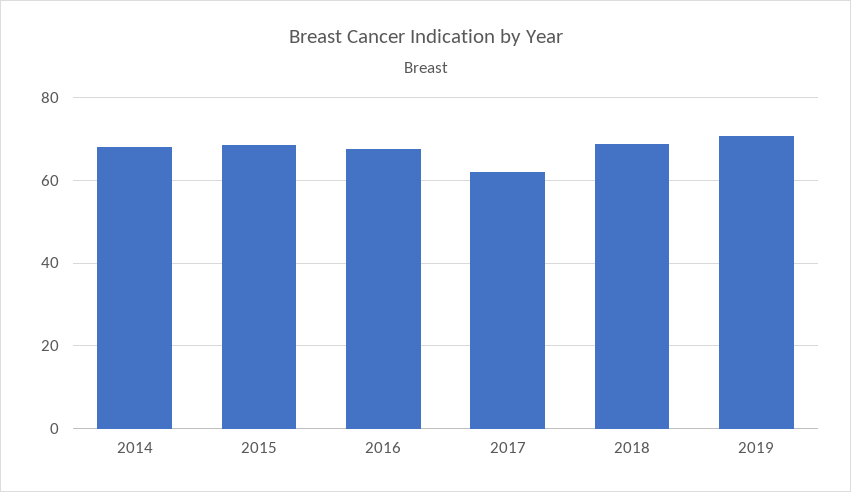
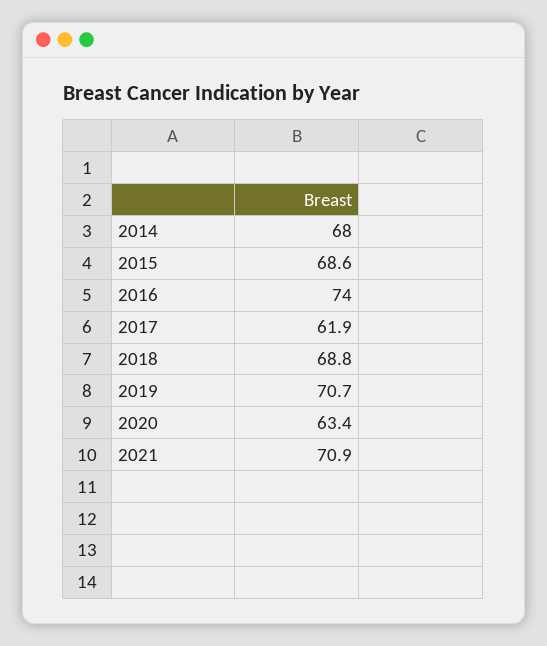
2016: 68 -> 74
2020: none -> 63.4
2021: none -> 70.9

